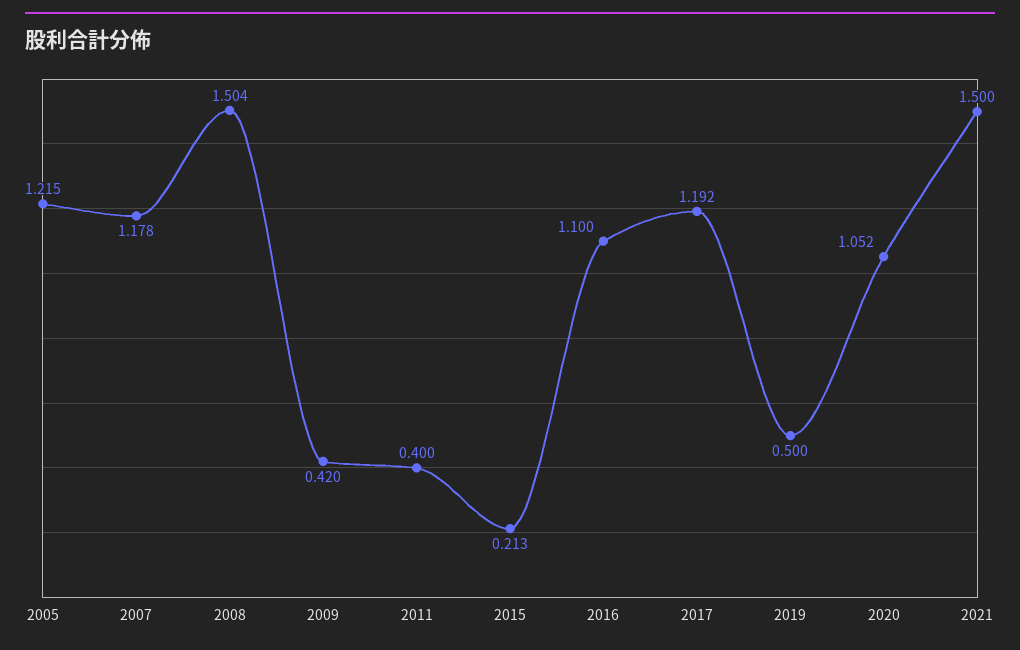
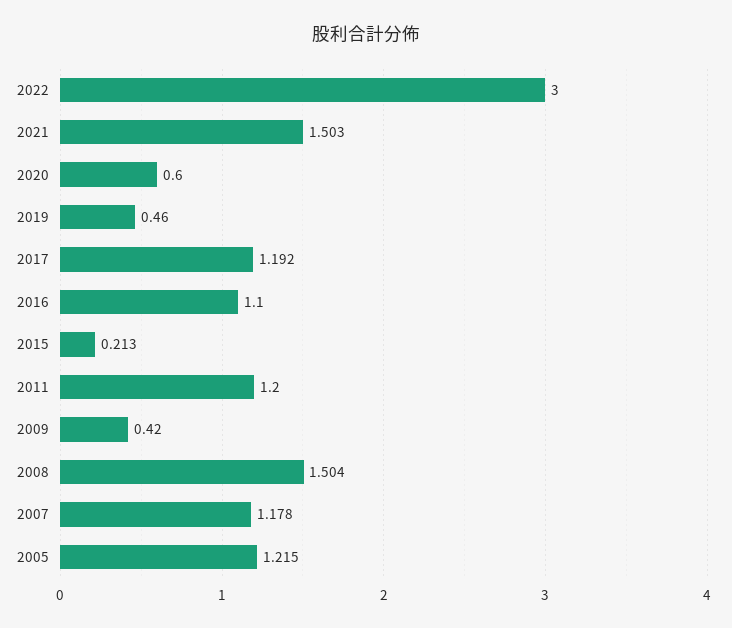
2011: 0.4 -> 1.2
2019: 0.5 -> 0.46
2020: 1.052 -> 0.6
2021: 1.5 -> 1.503
2022: none -> 3

